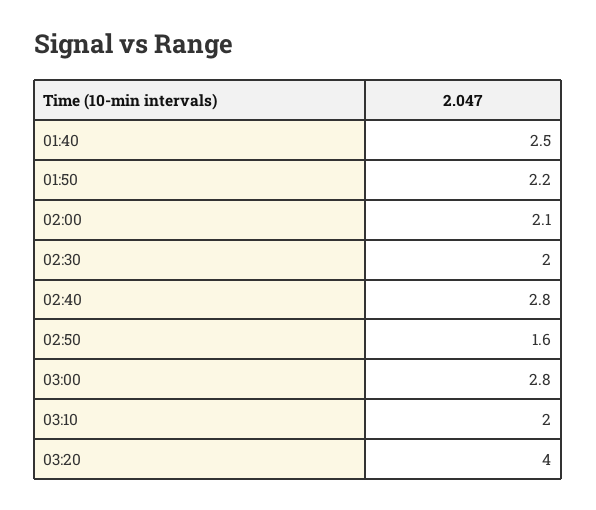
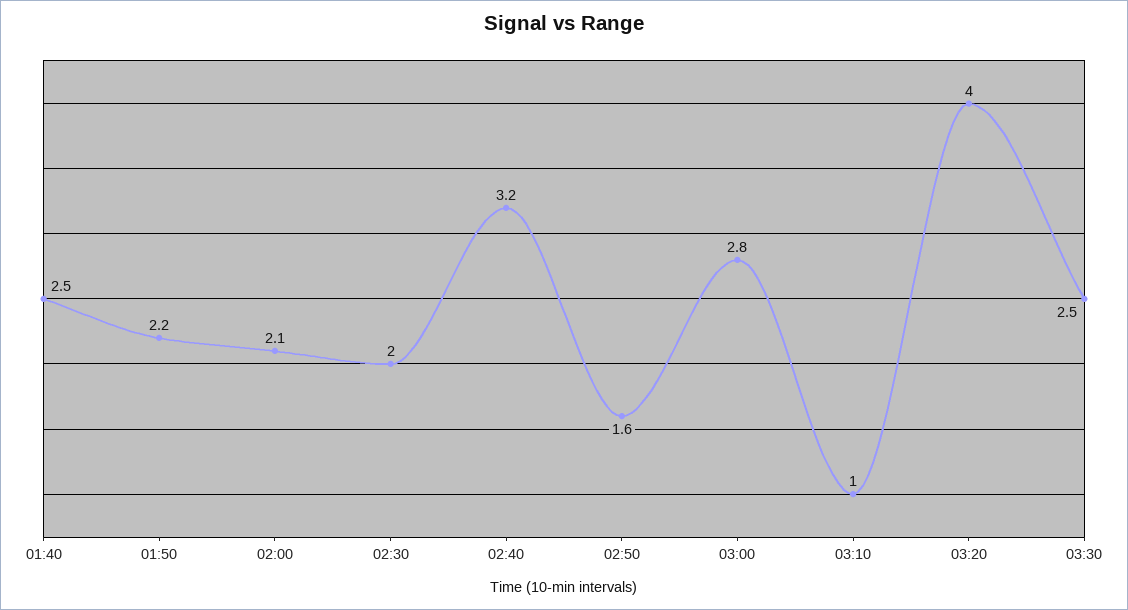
02:40: 2.8 -> 3.2
03:10: 2 -> 1
03:30: none -> 2.5

